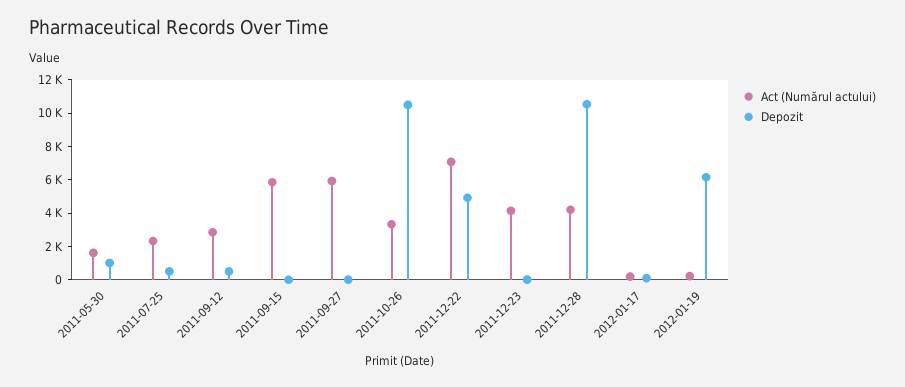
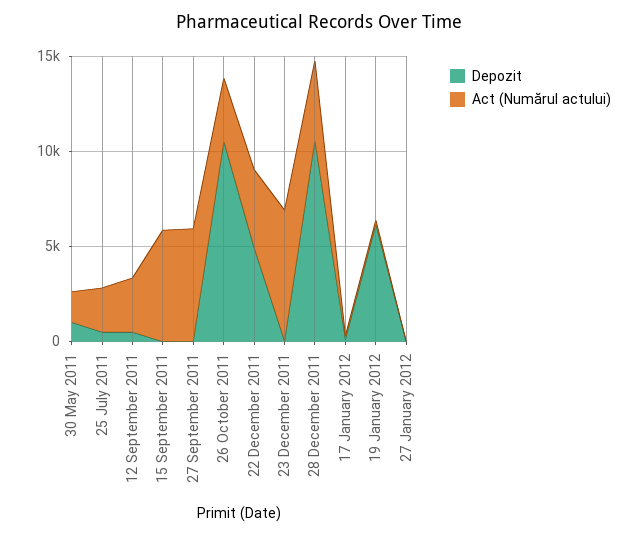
Act (Numărul actului), 2011-12-22: 7000 -> 4000
Act (Numărul actului), 2011-12-23: 4000 -> 7000
Depozit, 27 January 2012: none -> 0
Act (Numărul actului), 27 January 2012: none -> 0

